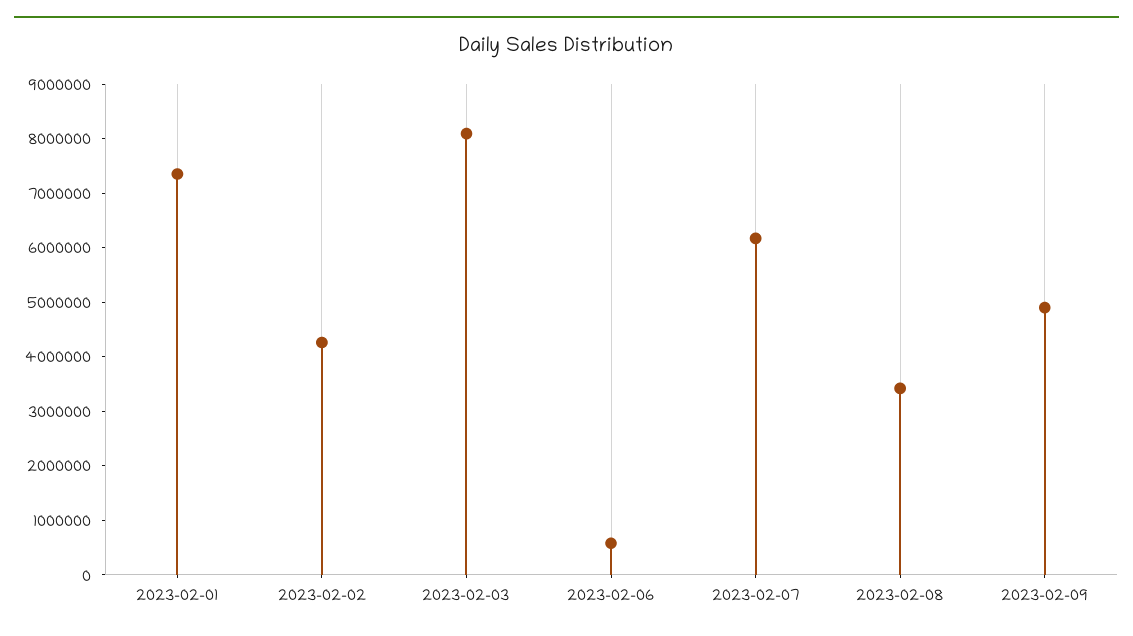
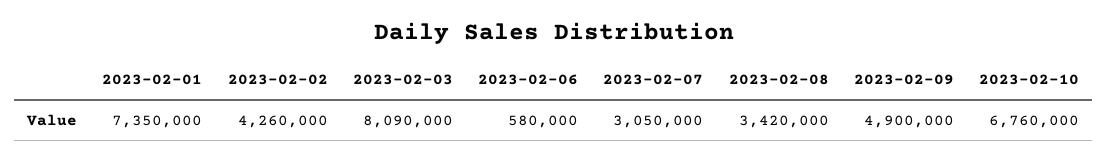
2023-02-07: 6200000 -> 3050000
2023-02-10: none -> 6760000

